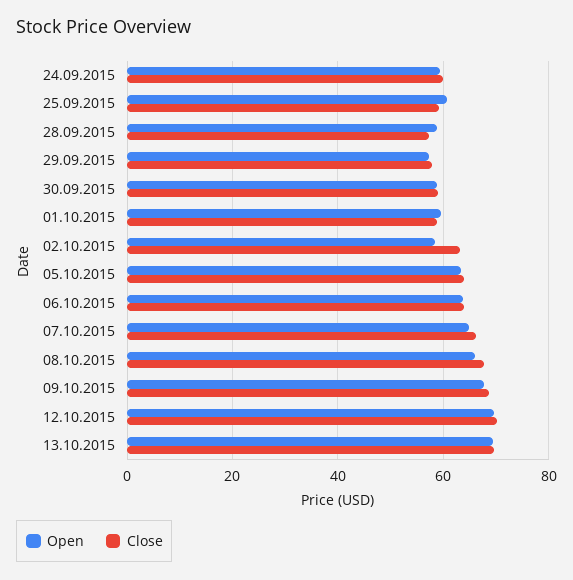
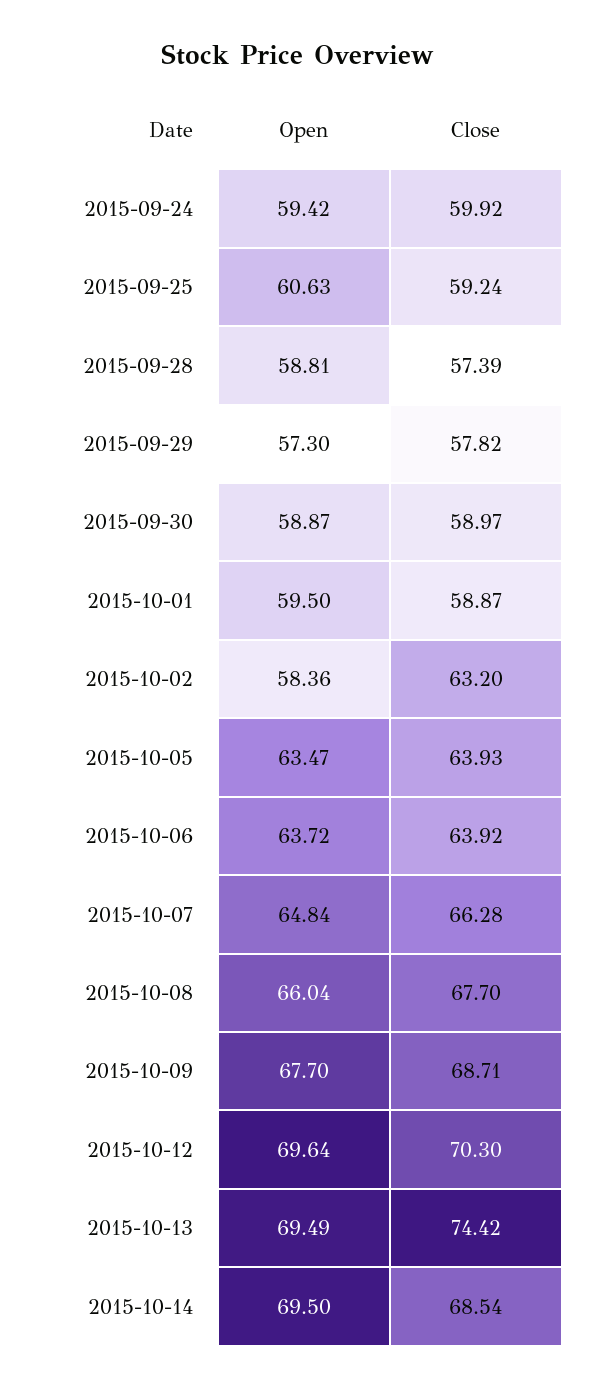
Close, 13.10.2015: 70 -> 74.42
Open, 2015-10-14: none -> 69.5
Close, 2015-10-14: none -> 68.54

